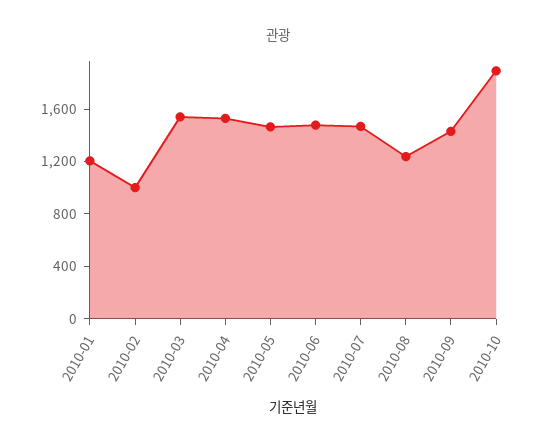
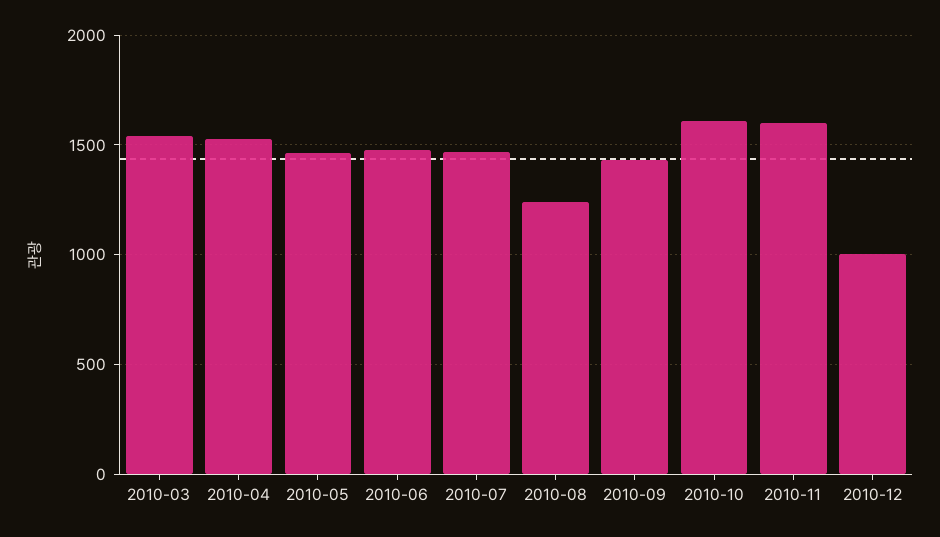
2010-01: 1200 -> none
2010-02: 1000 -> none
2010-10: 1900 -> 1600
2010-11: none -> 1600
2010-12: none -> 1000

